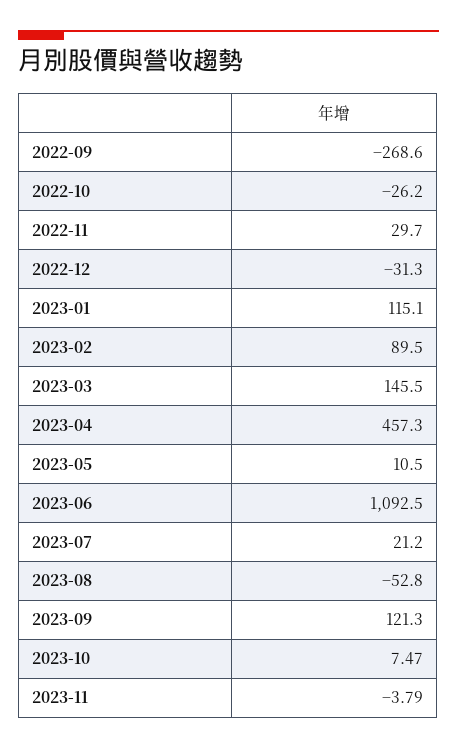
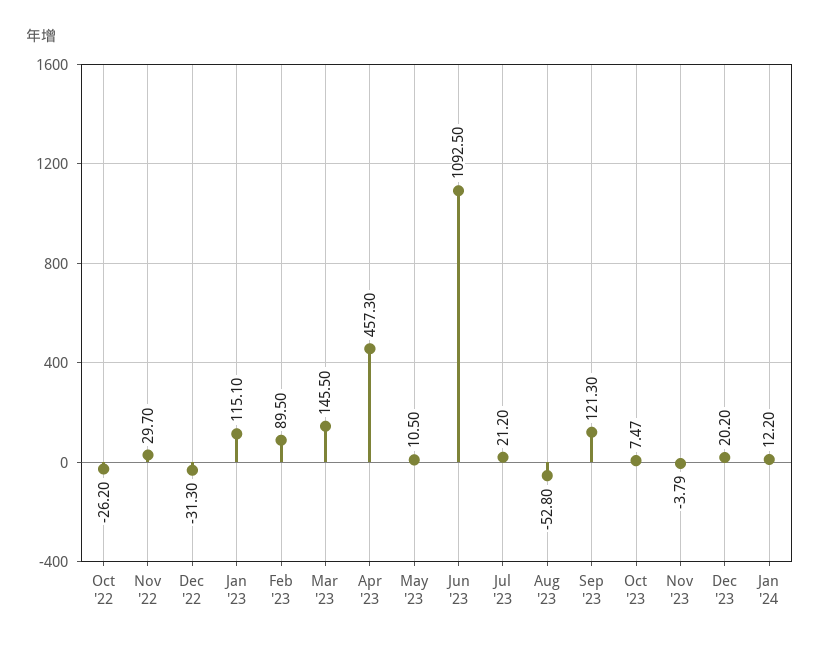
2022-09: -268.6 -> none
Dec '23: none -> 20.2
Jan '24: none -> 12.2

